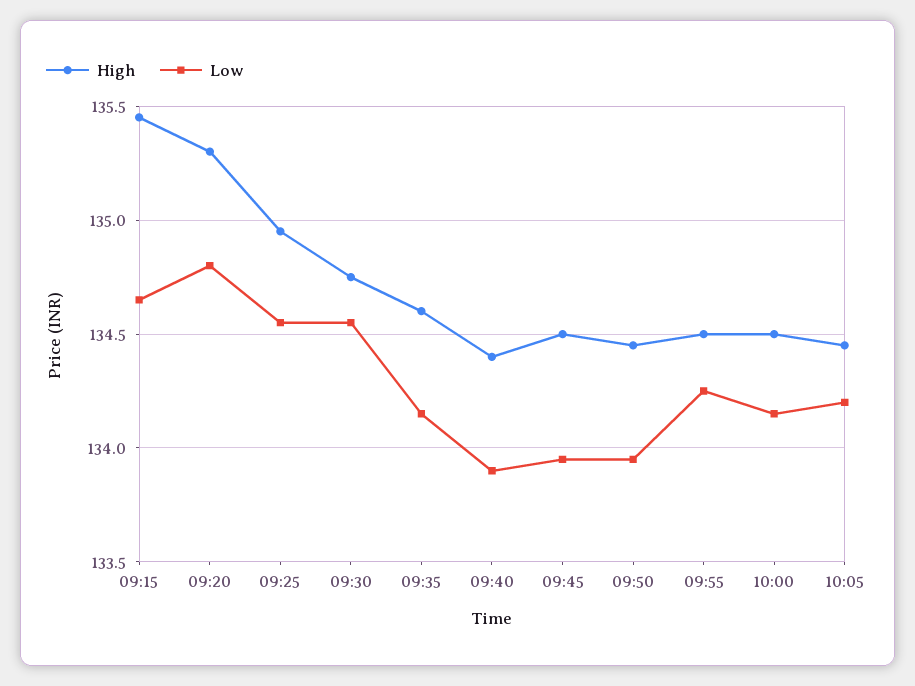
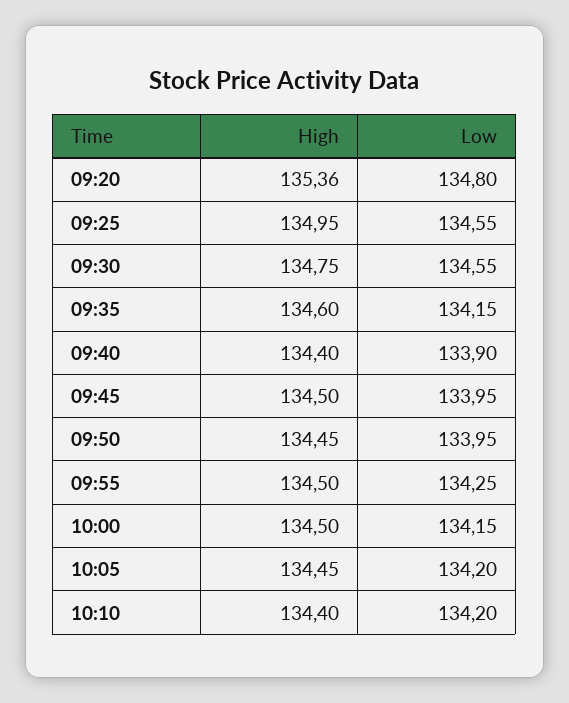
High, 09:15: 135.45 -> none
Low, 09:15: 134.65 -> none
High, 09:20: 135.3 -> 135.36
High, 10:10: none -> 134.4
Low, 10:10: none -> 134.2

